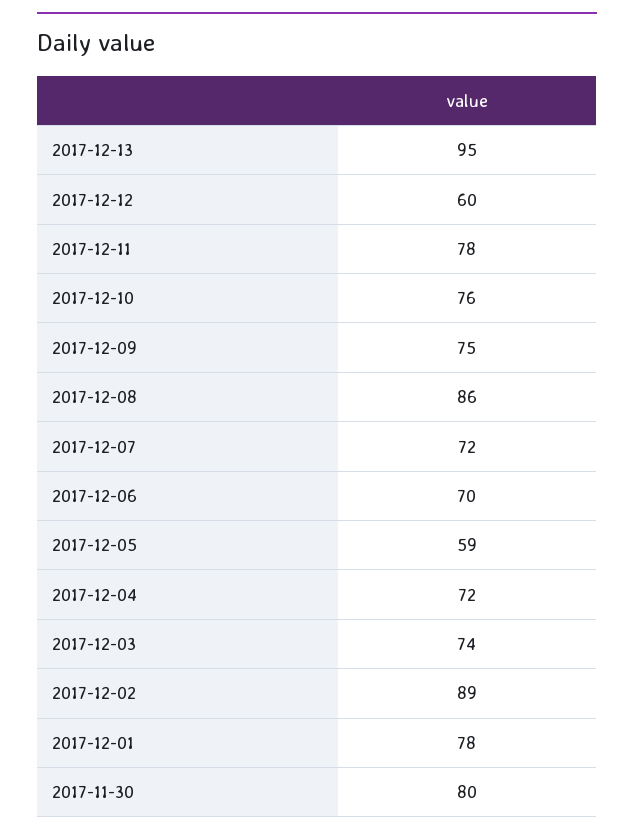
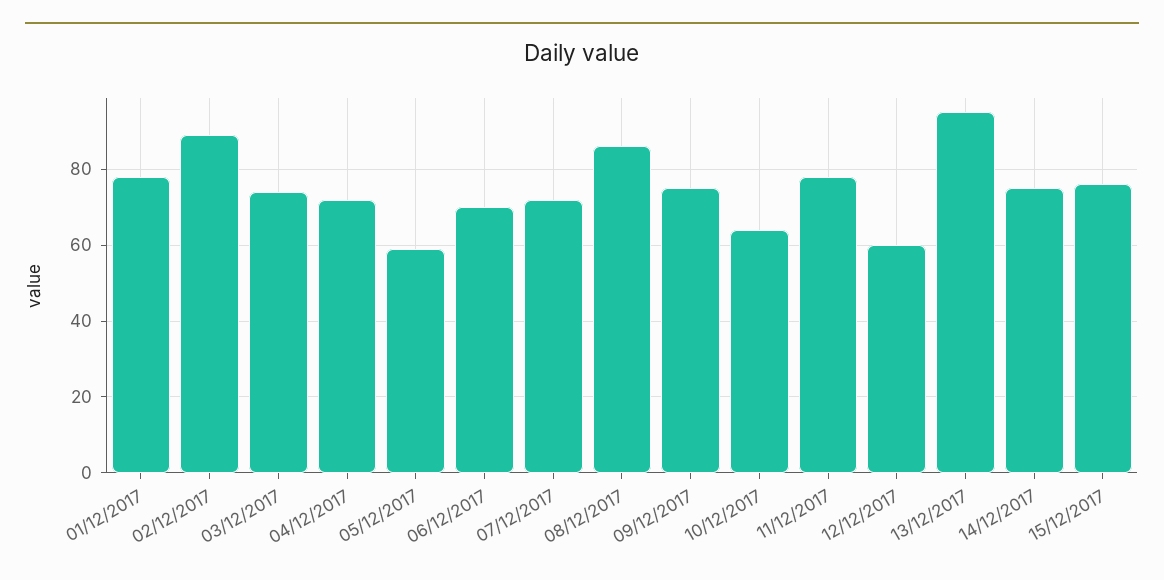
2017-12-10: 76 -> 65
2017-11-30: 80 -> none
14/12/2017: none -> 75
15/12/2017: none -> 75

